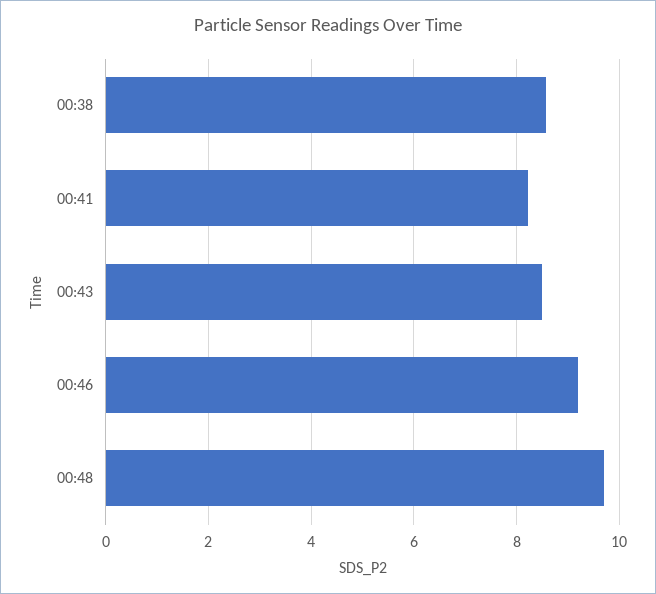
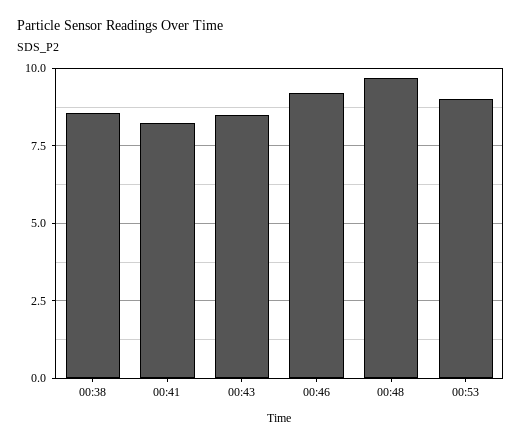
00:53: none -> 9

